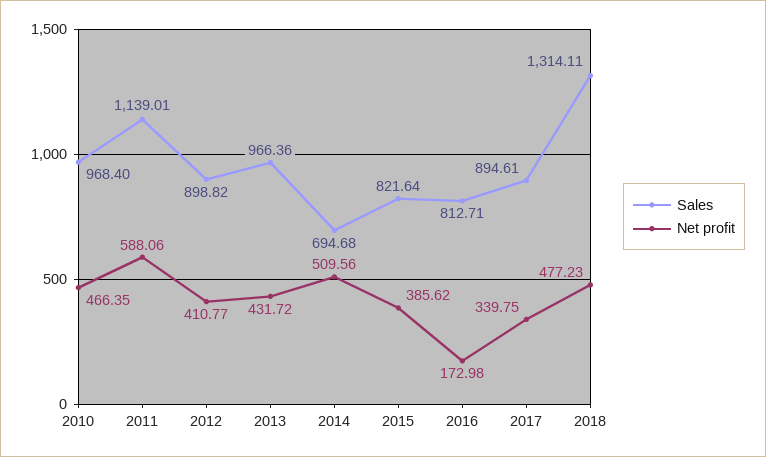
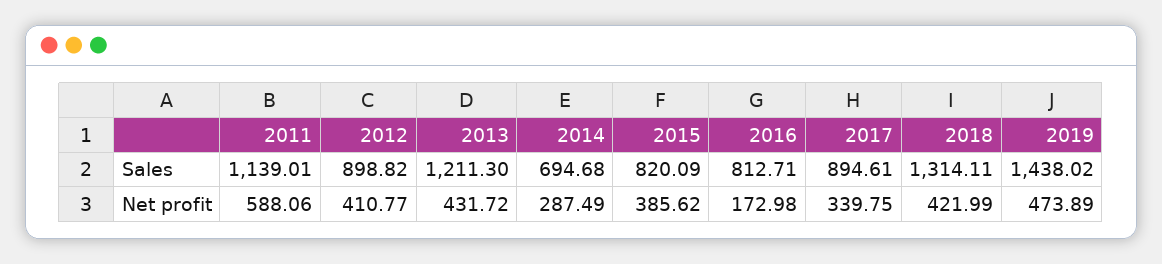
Sales, 2010: 968.4 -> none
Net profit, 2010: 466.35 -> none
Sales, 2013: 966.36 -> 1211.3
Net profit, 2014: 509.56 -> 287.49
Sales, 2015: 821.64 -> 820.09
Net profit, 2018: 477.23 -> 421.99
Sales, 2019: none -> 1438.02
Net profit, 2019: none -> 473.89

